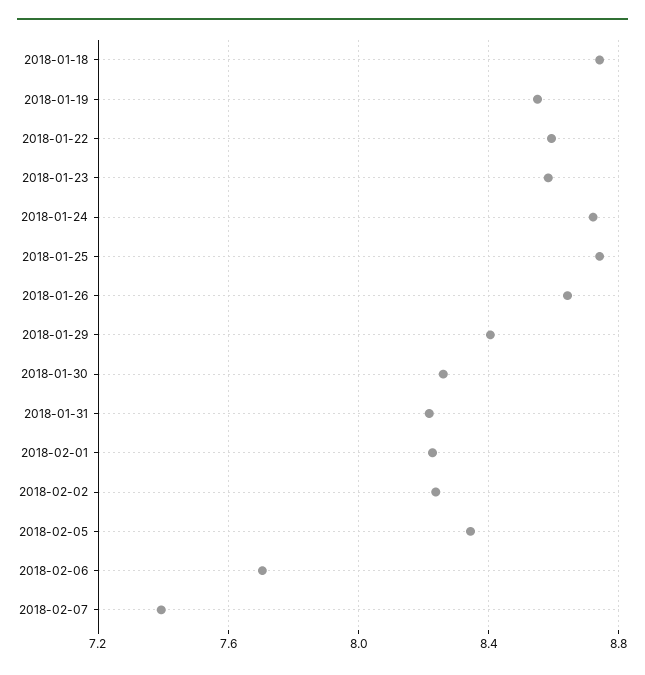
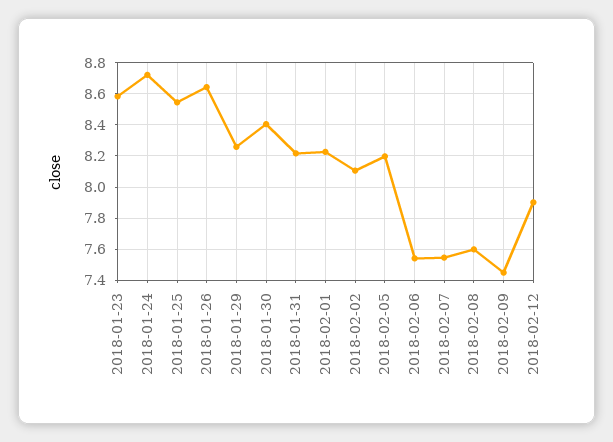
2018-01-18: 8.75 -> none
2018-01-19: 8.55 -> none
2018-01-22: 8.6 -> none
2018-01-25: 8.75 -> 8.55
2018-01-29: 8.4 -> 8.25
2018-01-30: 8.25 -> 8.4
2018-02-02: 8.25 -> 8.1
2018-02-05: 8.35 -> 8.2
2018-02-06: 7.7 -> 7.55
2018-02-07: 7.4 -> 7.55
2018-02-08: none -> 7.6
2018-02-09: none -> 7.45
2018-02-12: none -> 7.9

